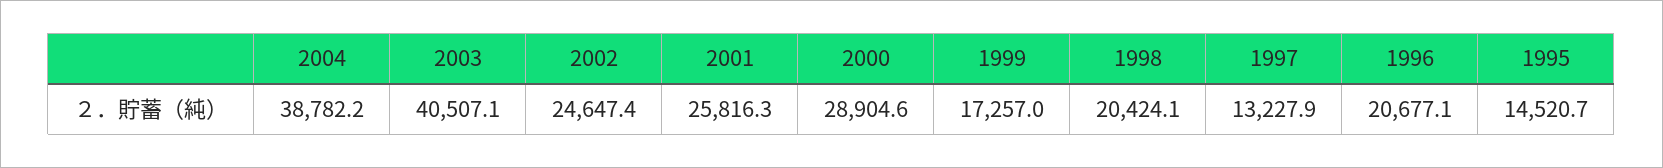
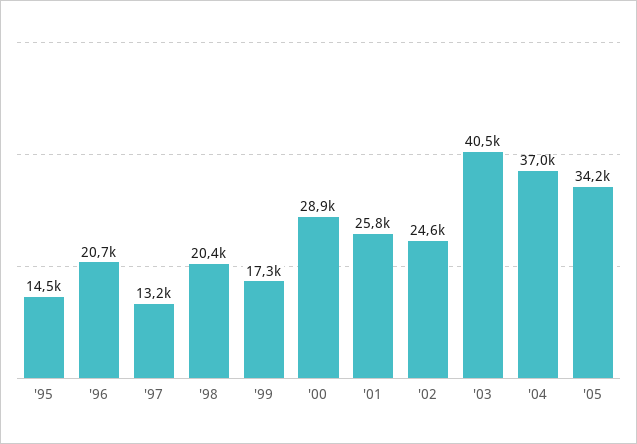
2004: 38782.2 -> 37000
'05: none -> 34200

